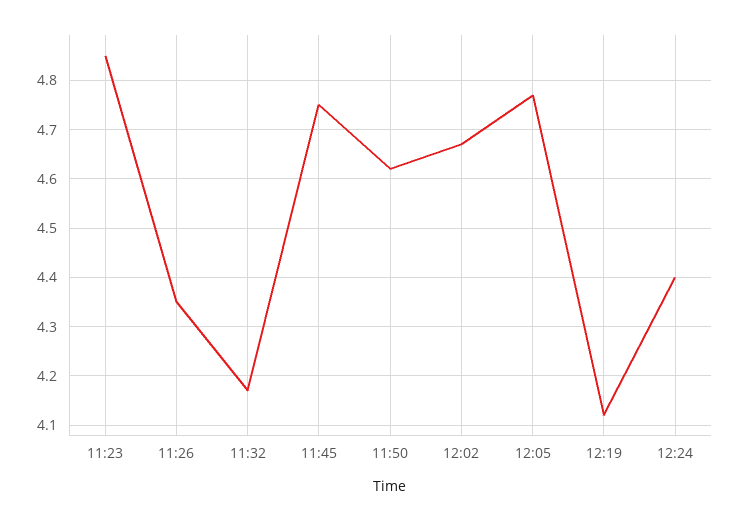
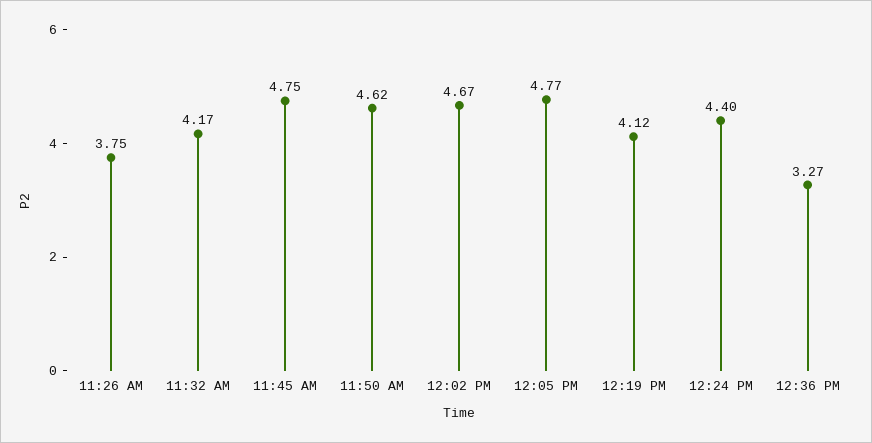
11:23: 4.85 -> none
11:26: 4.35 -> 3.75
12:36 PM: none -> 3.27

